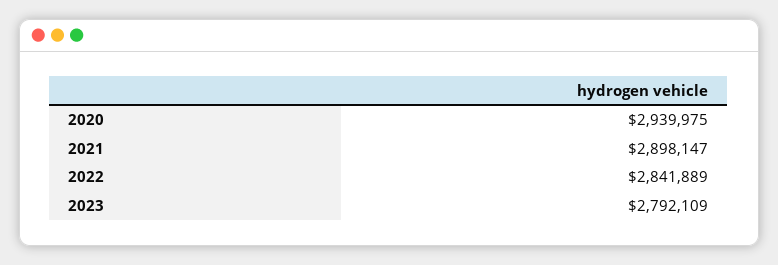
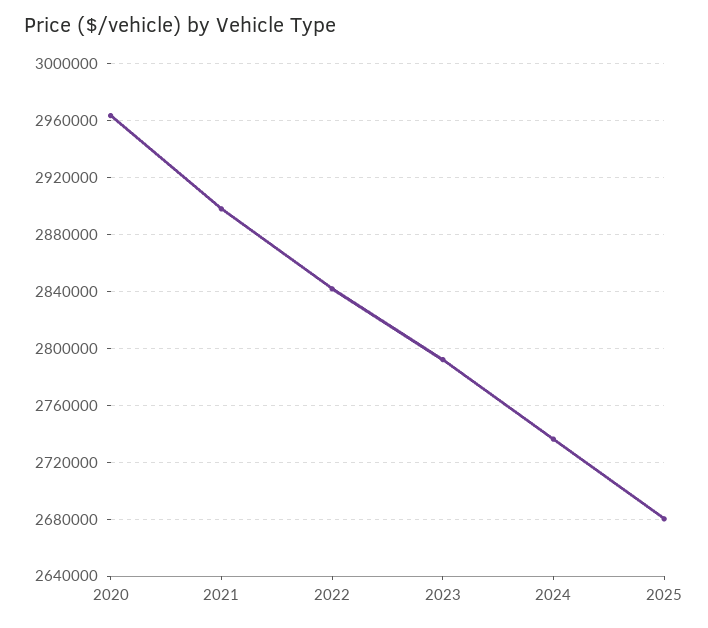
2020: 2939975 -> 2965000
2024: none -> 2735000
2025: none -> 2680000

